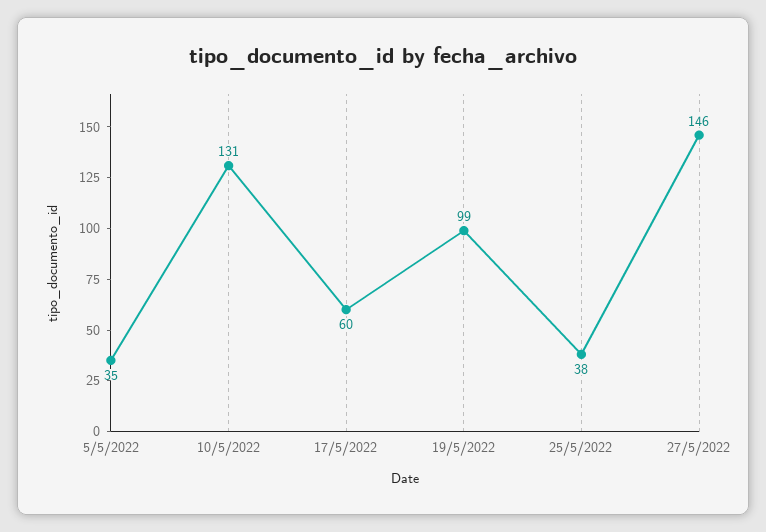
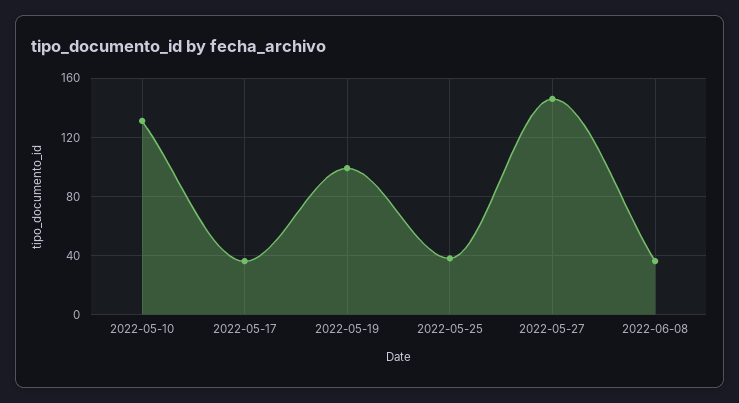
5/5/2022: 35 -> none
17/5/2022: 60 -> 35
2022-06-08: none -> 35

